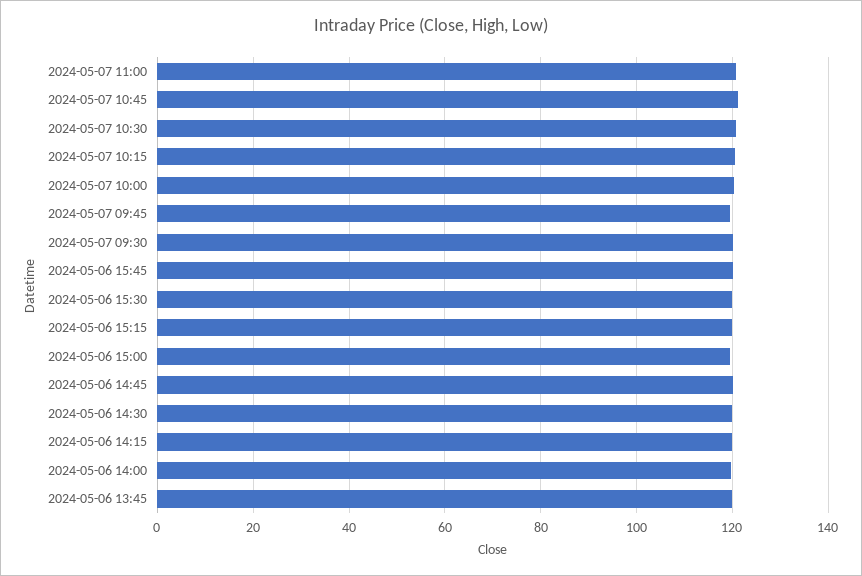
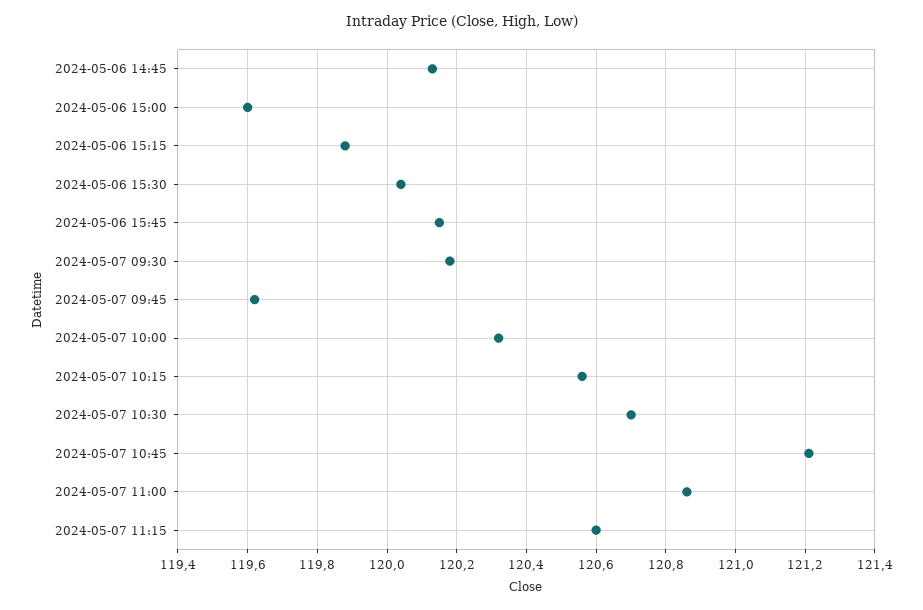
2024-05-06 14:30: 120 -> none
2024-05-06 14:15: 120 -> none
2024-05-06 14:00: 120 -> none
2024-05-06 13:45: 120 -> none
2024-05-07 11:15: none -> 120.6

